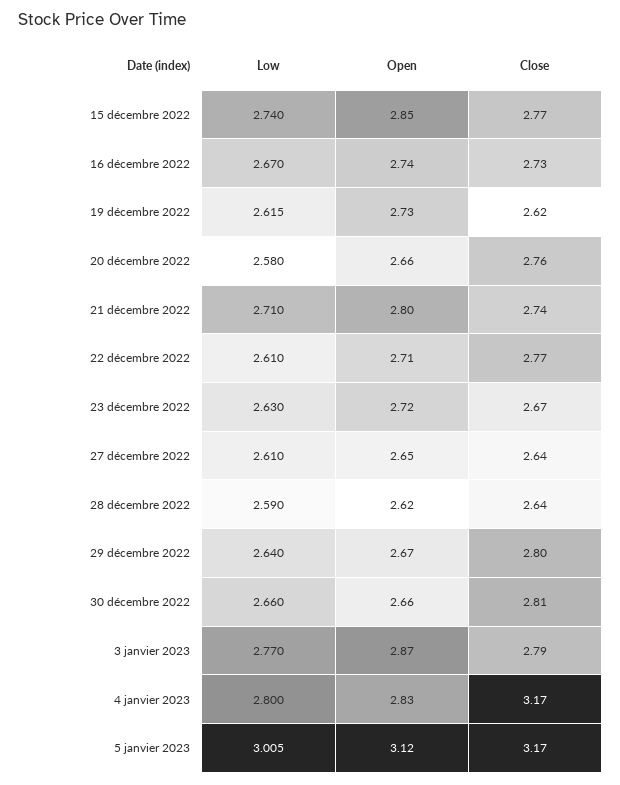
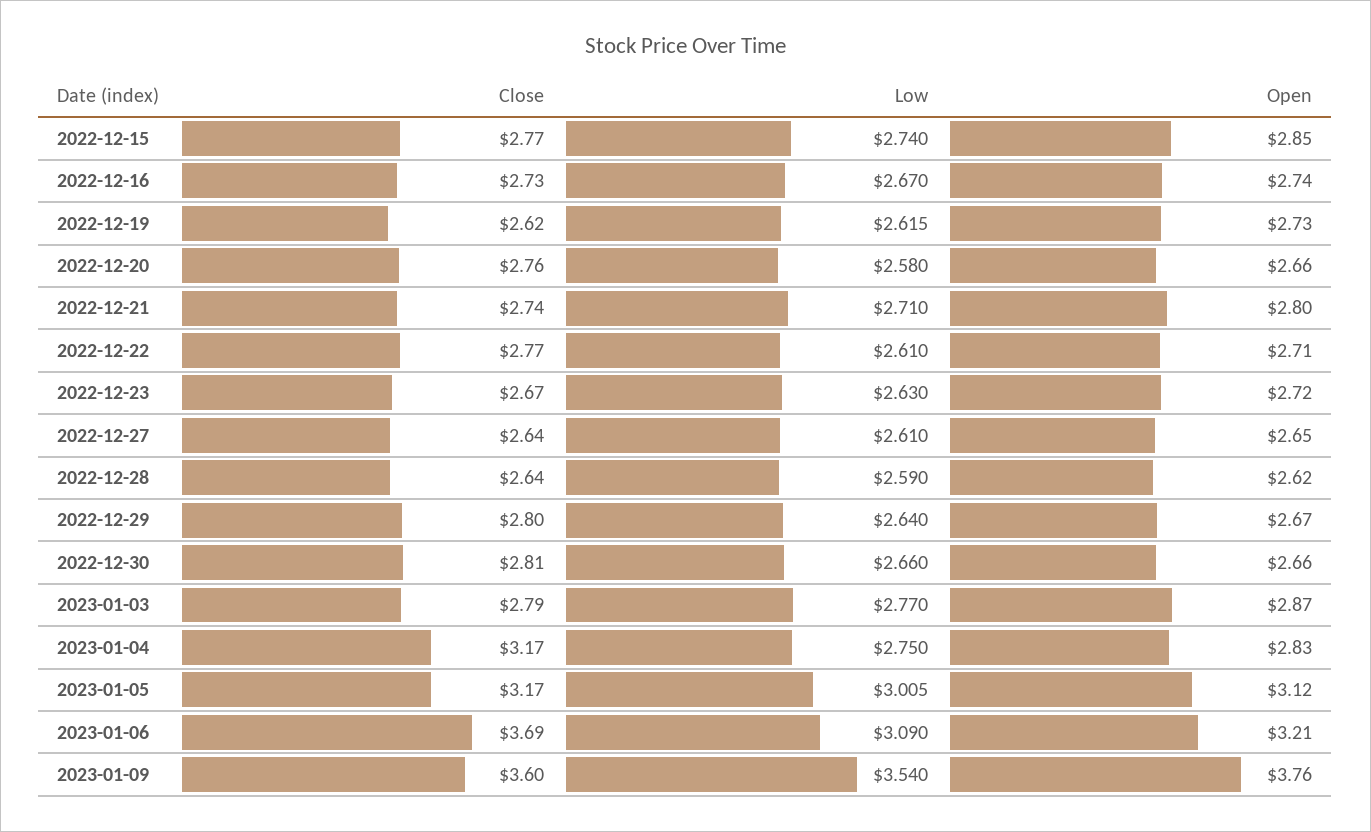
Low, 4 janvier 2023: 2.8 -> 2.75
Close, 2023-01-06: none -> 3.69
Low, 2023-01-06: none -> 3.09
Open, 2023-01-06: none -> 3.21
Close, 2023-01-09: none -> 3.6
Low, 2023-01-09: none -> 3.54
Open, 2023-01-09: none -> 3.76

